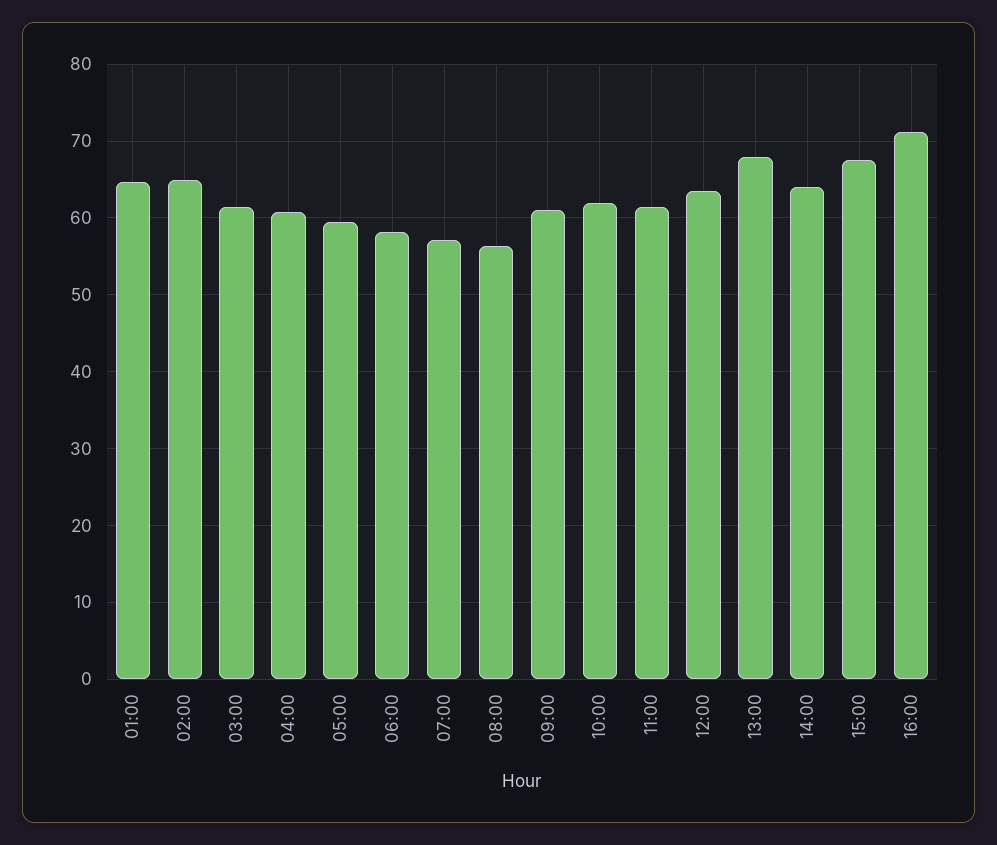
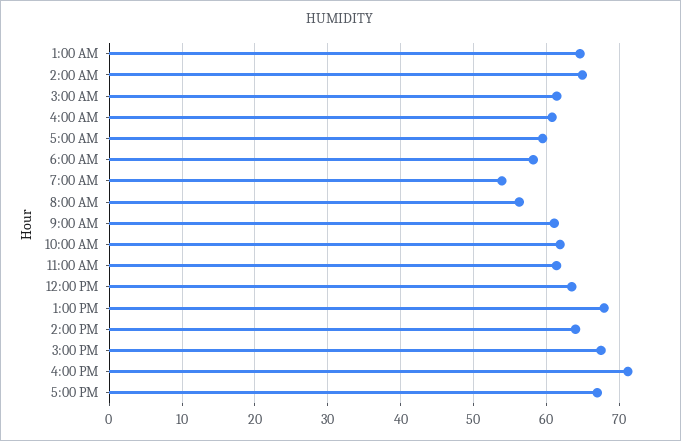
07:00: 57 -> 54
5:00 PM: none -> 67

